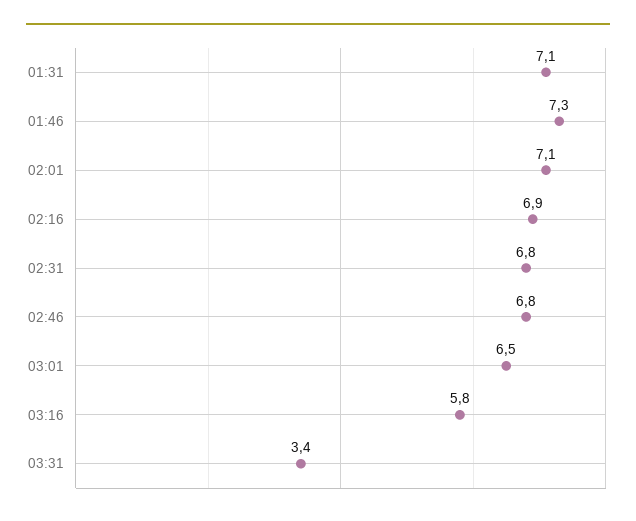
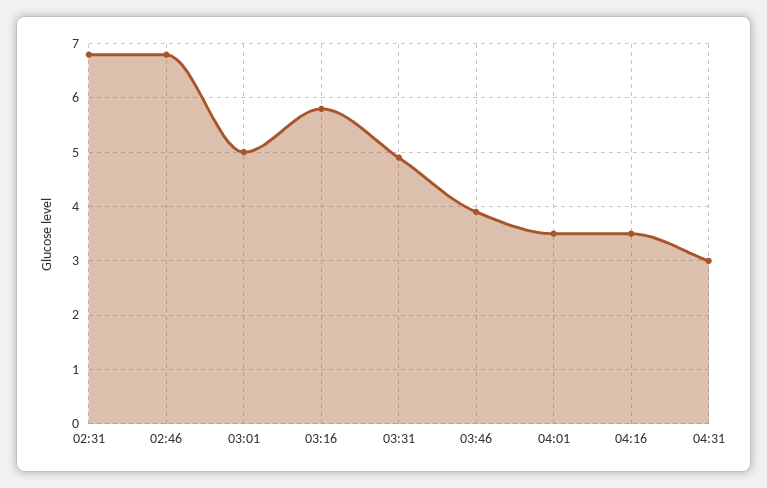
01:31: 7.1 -> none
01:46: 7.3 -> none
02:01: 7.1 -> none
02:16: 6.9 -> none
03:01: 6.5 -> 5
03:31: 3.4 -> 5
03:46: none -> 4
04:01: none -> 3.5
04:16: none -> 3.5
04:31: none -> 3

